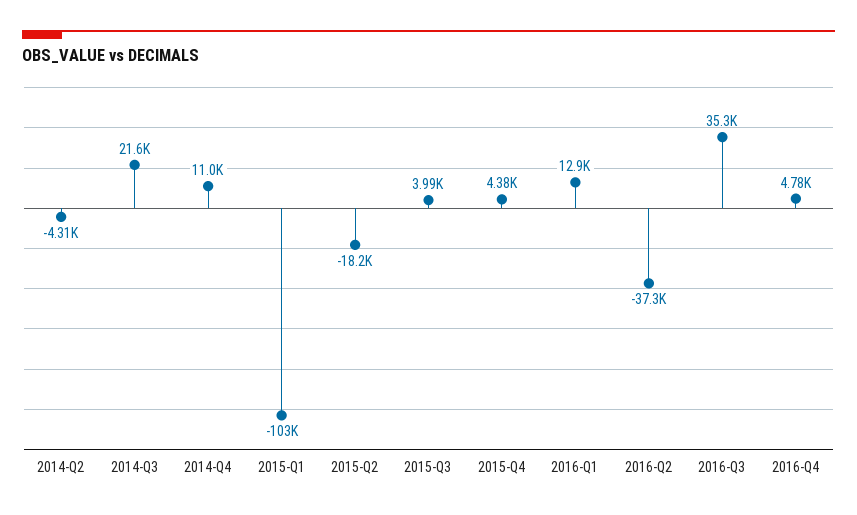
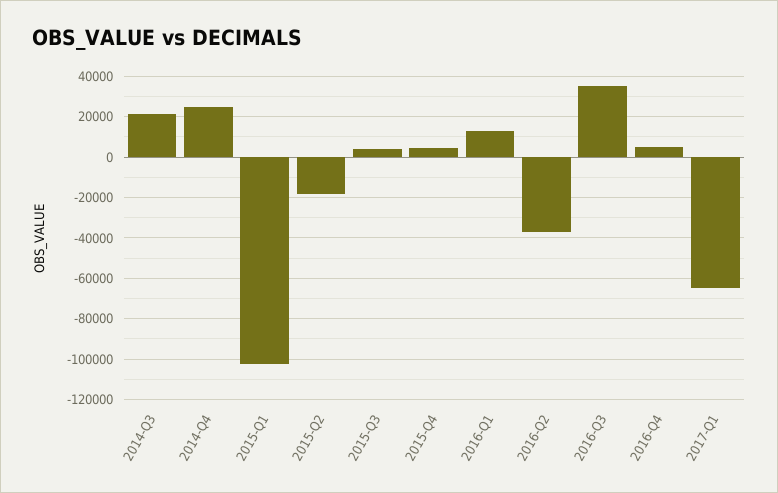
2014-Q2: -4310 -> none
2014-Q4: 11000 -> 25000
2017-Q1: none -> -65000

